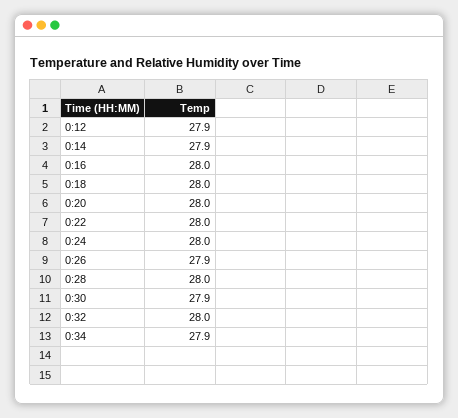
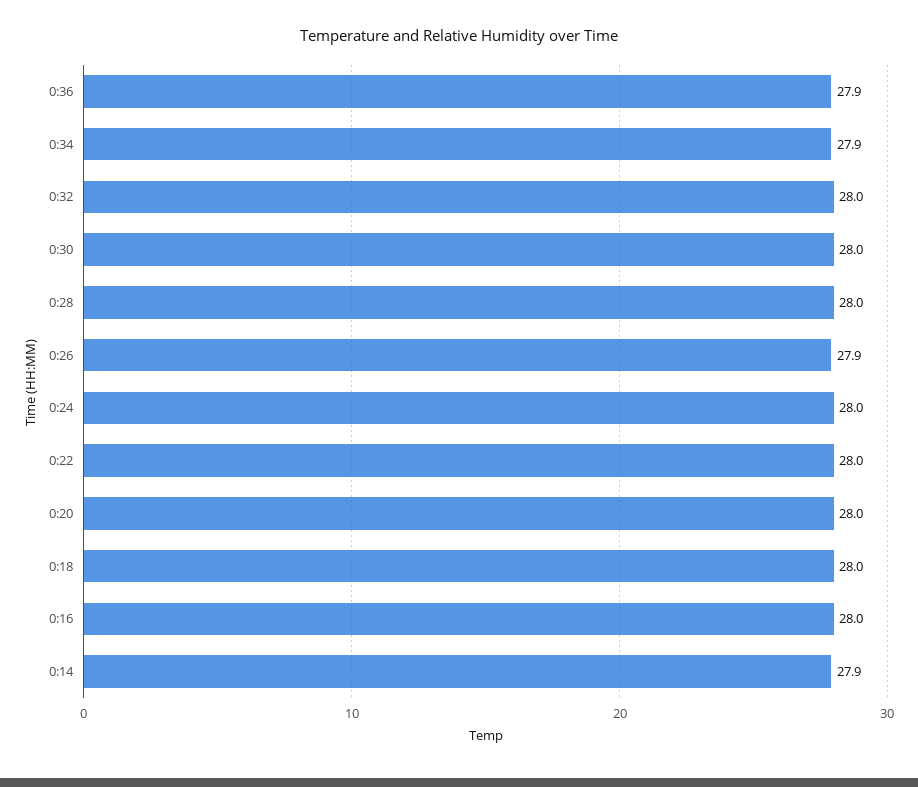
0:12: 27.9 -> none
0:30: 27.9 -> 28
0:36: none -> 27.9

